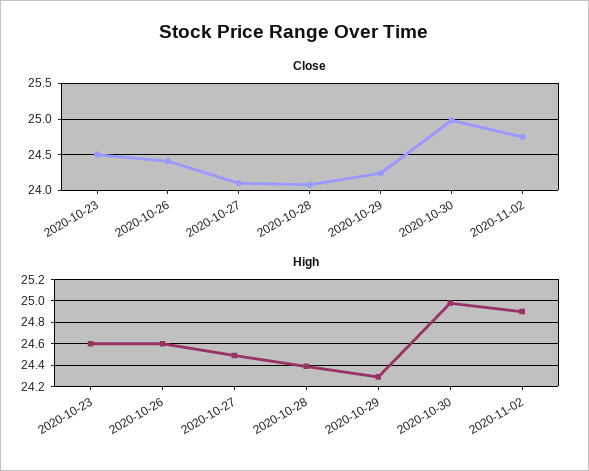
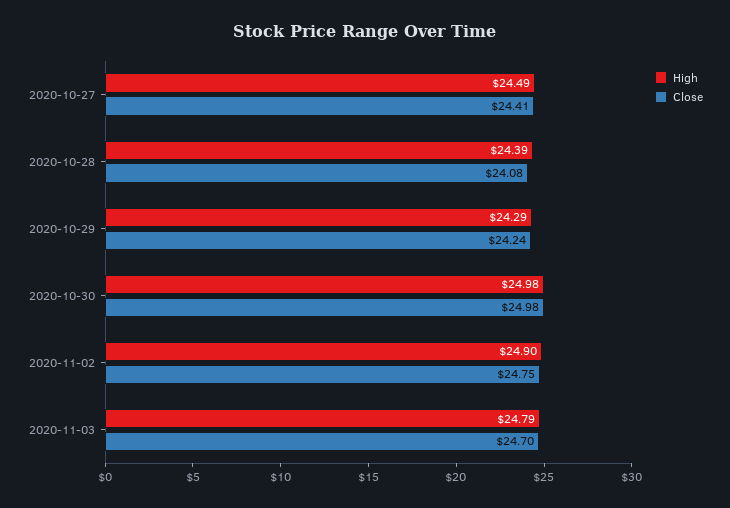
Close, 2020-10-23: 24.5 -> none
Close, 2020-10-26: 24.4 -> none
Close, 2020-10-27: 24.1 -> 24.41
High, 2020-10-23: 24.6 -> none
High, 2020-10-26: 24.6 -> none
High, 2020-11-03: none -> 24.79
Close, 2020-11-03: none -> 24.7

